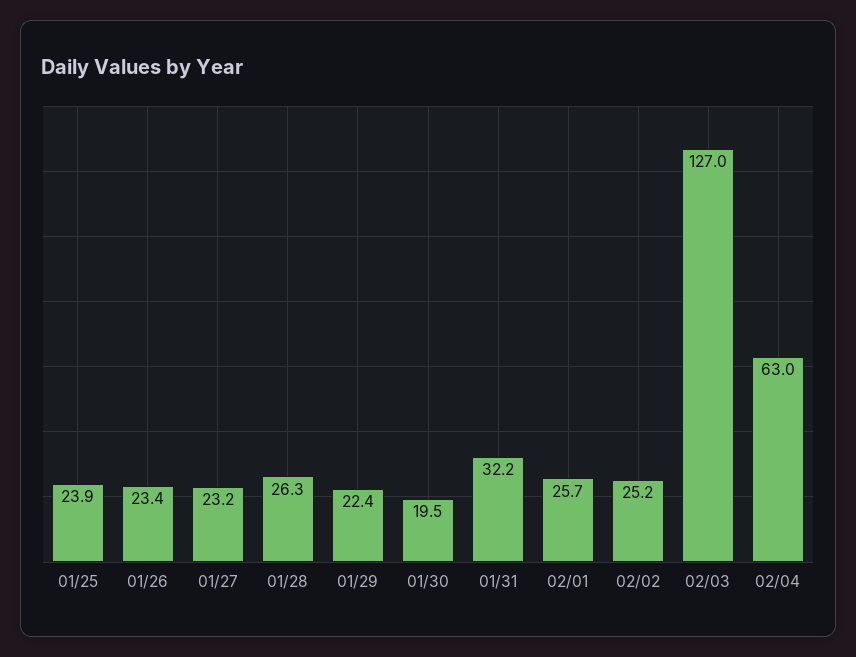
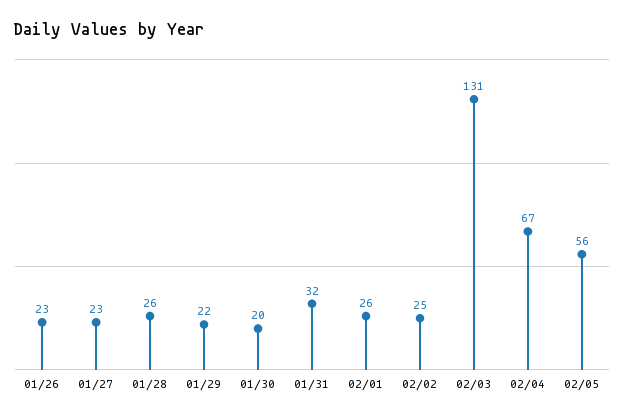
01/25: 23.9 -> none
02/03: 127 -> 131
02/04: 63 -> 67
02/05: none -> 56

